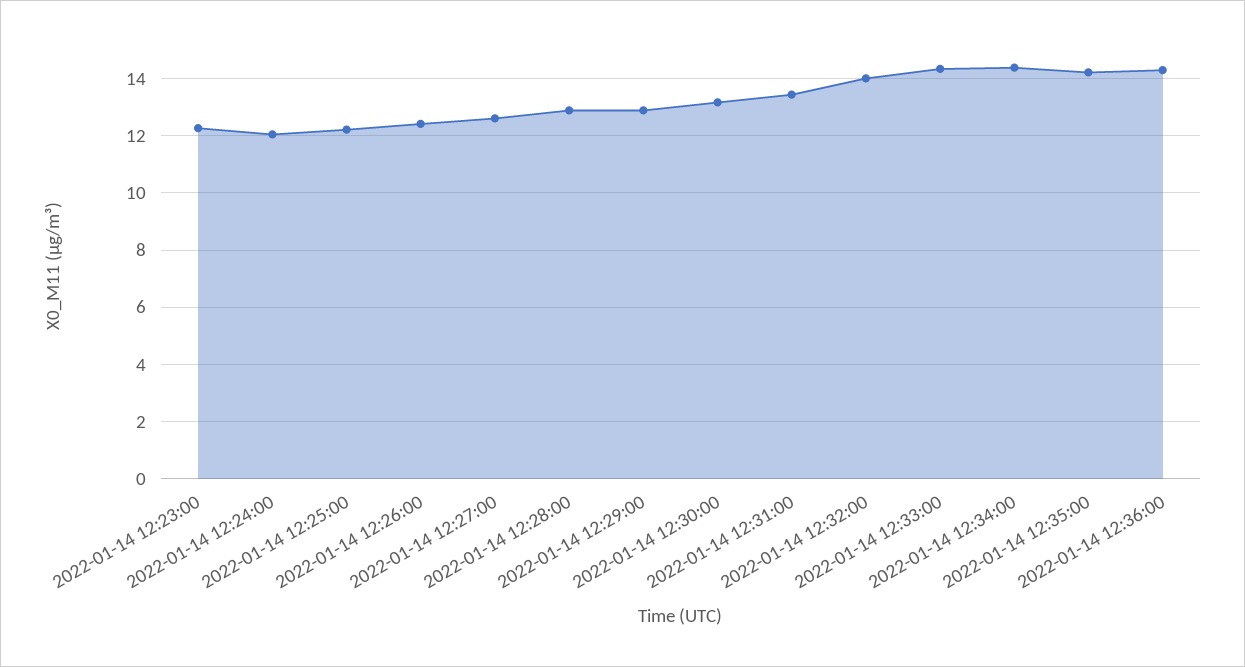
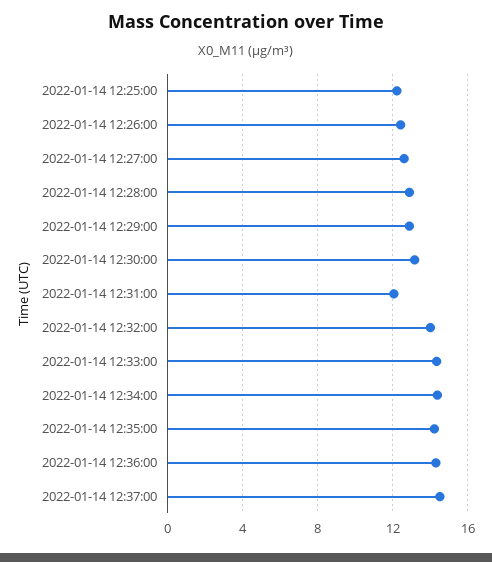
2022-01-14 12:23:00: 12.25 -> none
2022-01-14 12:24:00: 12 -> none
2022-01-14 12:31:00: 13.5 -> 12
2022-01-14 12:37:00: none -> 14.5

